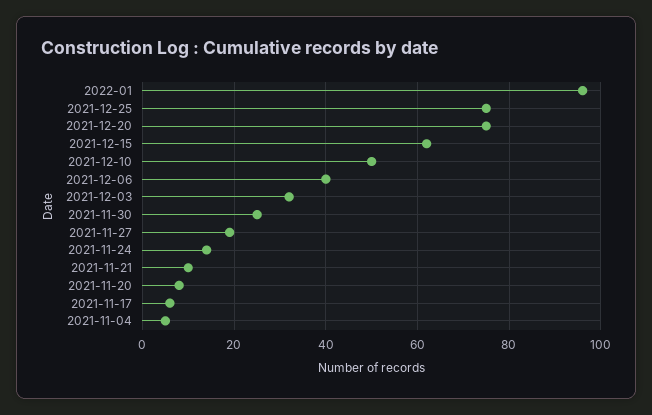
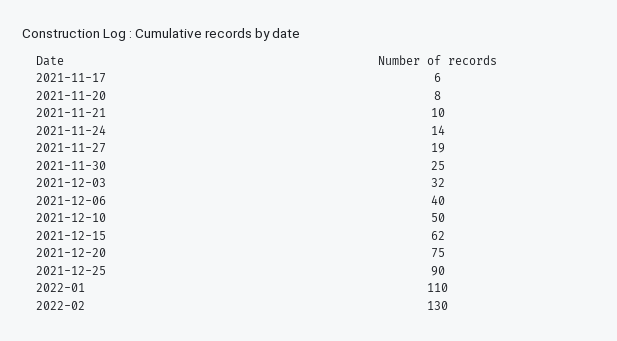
2022-01: 95 -> 110
2021-12-25: 75 -> 90
2021-11-04: 5 -> none
2022-02: none -> 130

